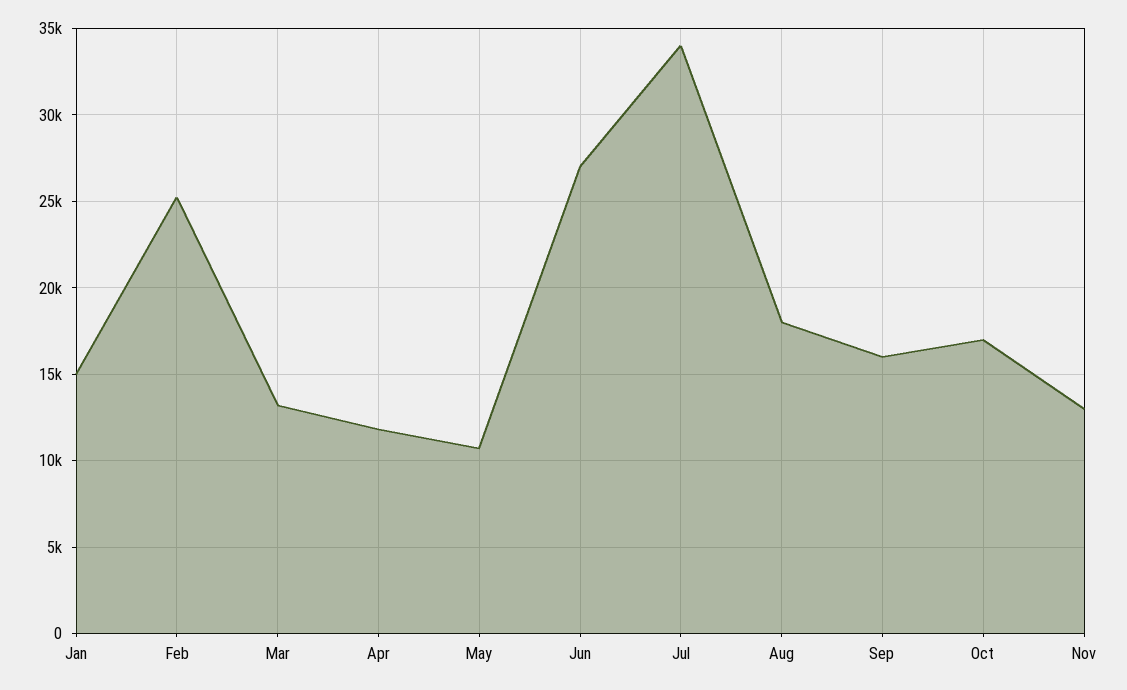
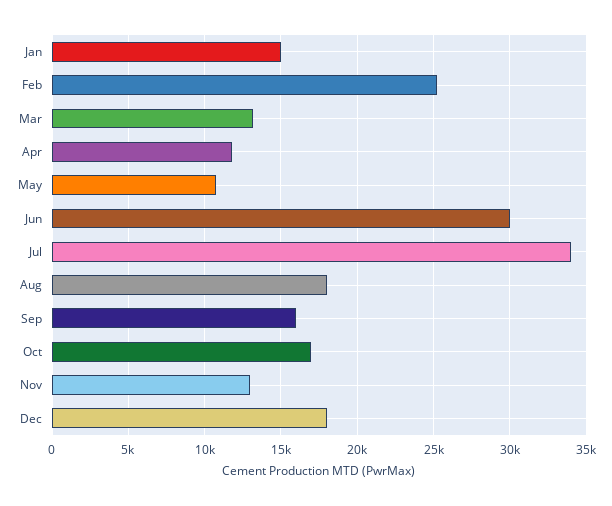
Jun: 27000 -> 30000
Dec: none -> 18000

